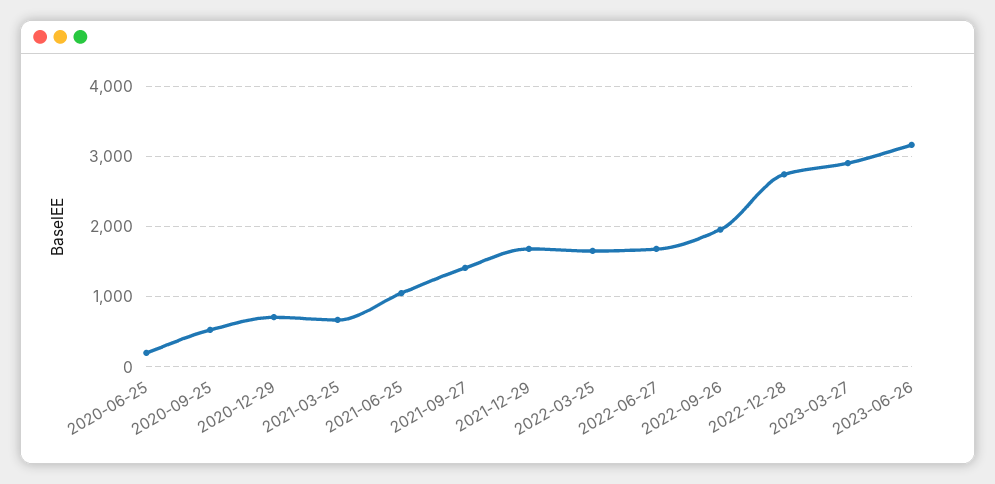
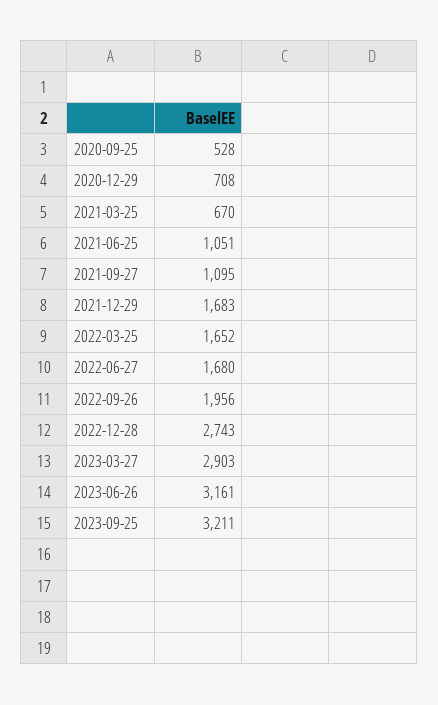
2020-06-25: 200 -> none
2021-09-27: 1400 -> 1095
2023-09-25: none -> 3211

